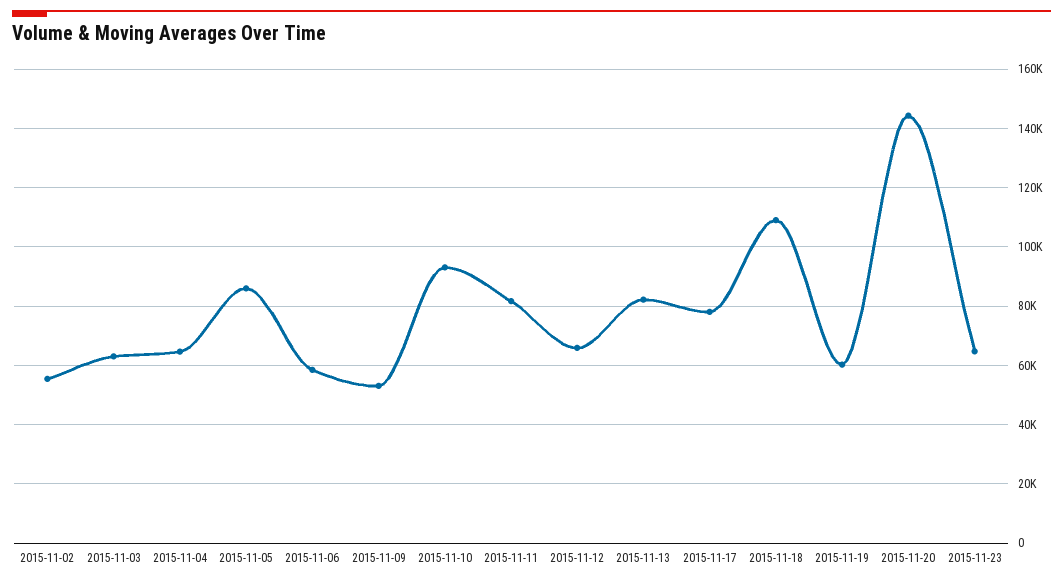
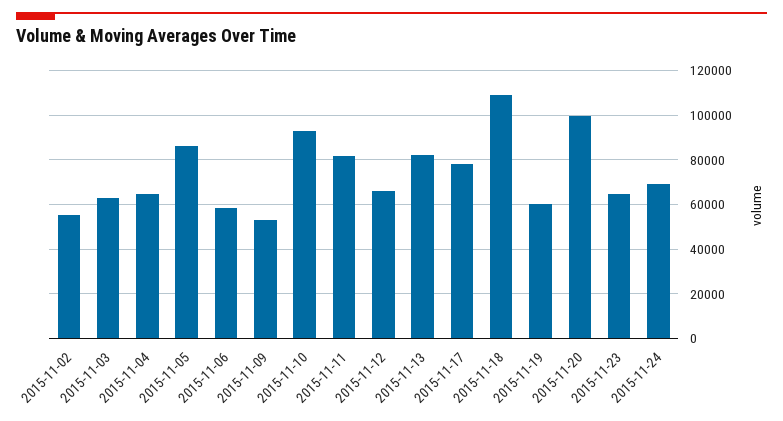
2015-11-20: 145000 -> 100000
2015-11-24: none -> 70000

